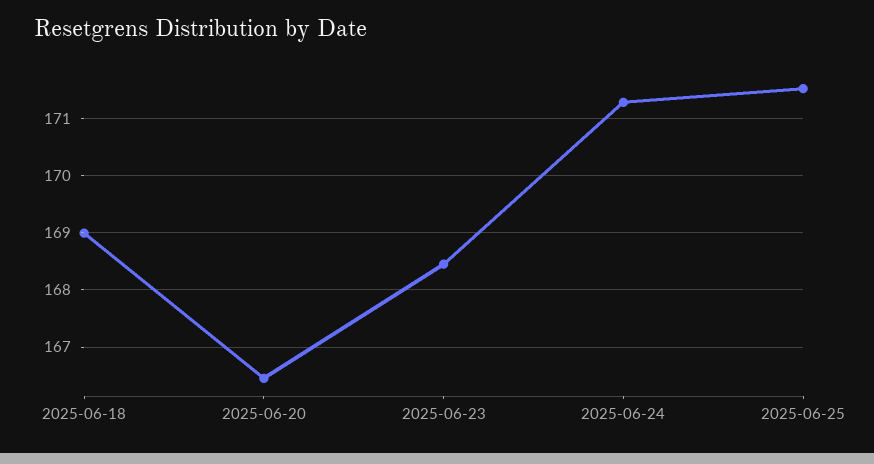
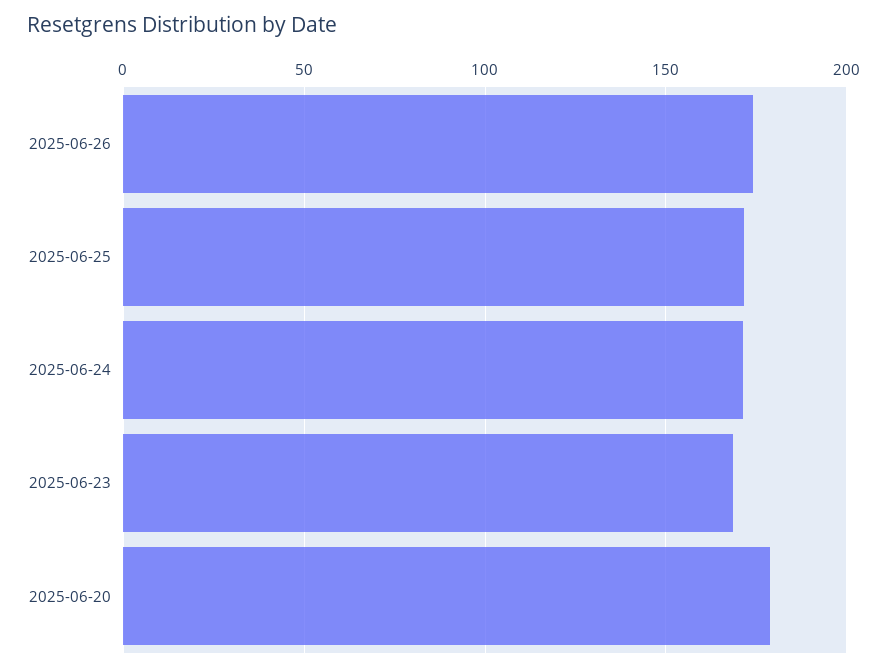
2025-06-18: 169 -> none
2025-06-20: 166.4 -> 180
2025-06-26: none -> 175

